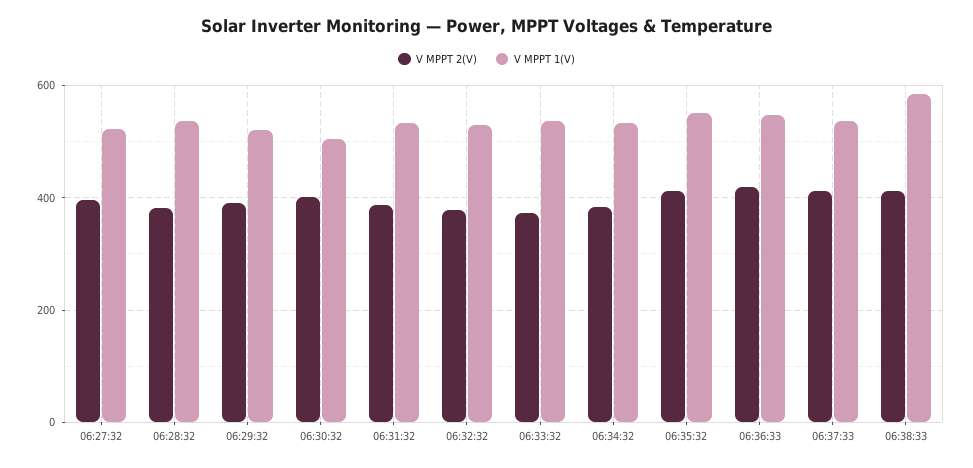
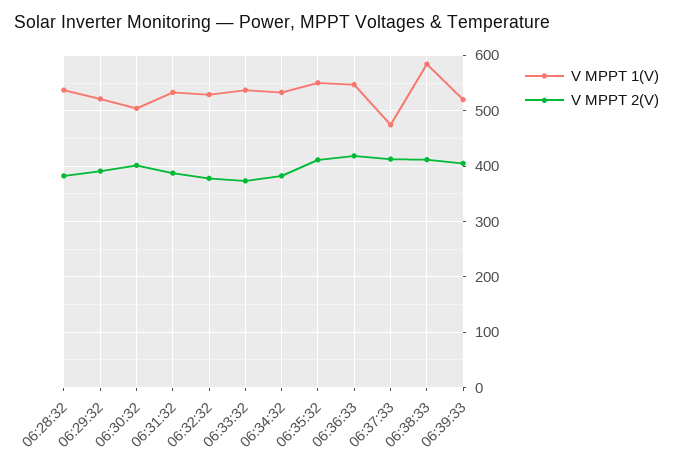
V MPPT 2(V), 06:27:32: 400 -> none
V MPPT 1(V), 06:27:32: 520 -> none
V MPPT 1(V), 06:37:33: 540 -> 480
V MPPT 1(V), 06:39:33: none -> 520
V MPPT 2(V), 06:39:33: none -> 400

